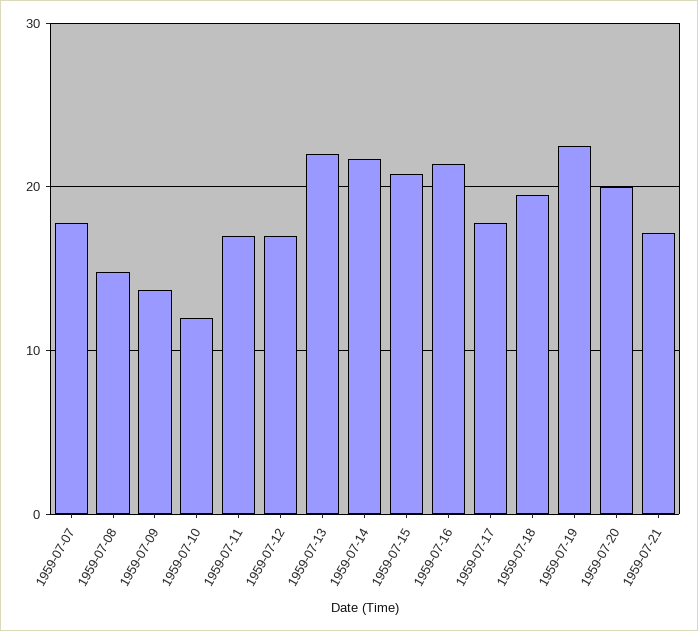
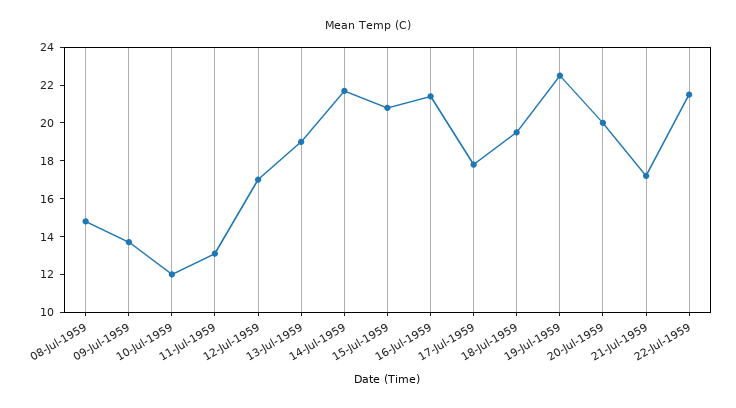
1959-07-07: 18 -> none
1959-07-11: 17 -> 13
1959-07-13: 22 -> 19
22-Jul-1959: none -> 21.5

